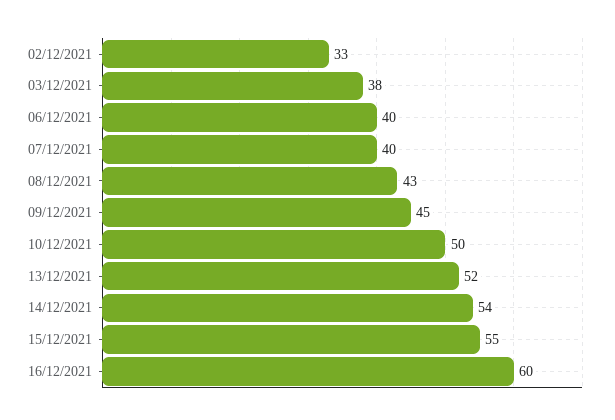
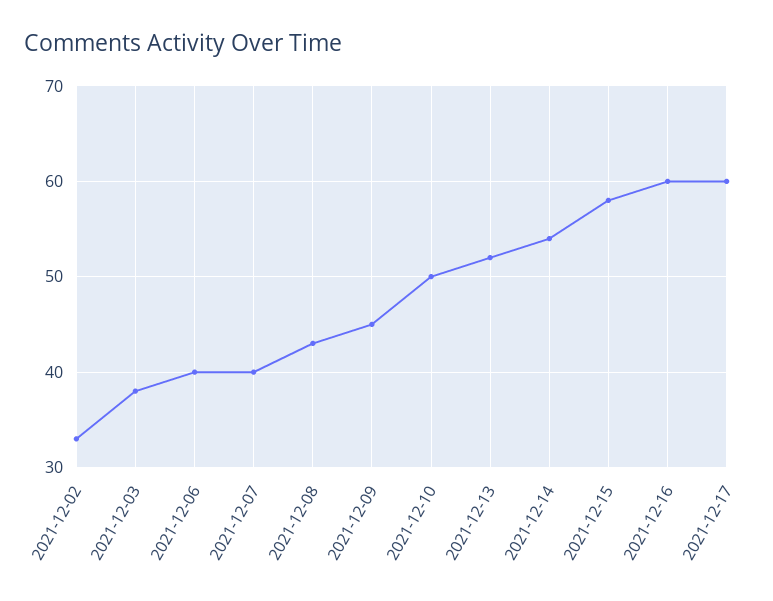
15/12/2021: 55 -> 58
2021-12-17: none -> 60

